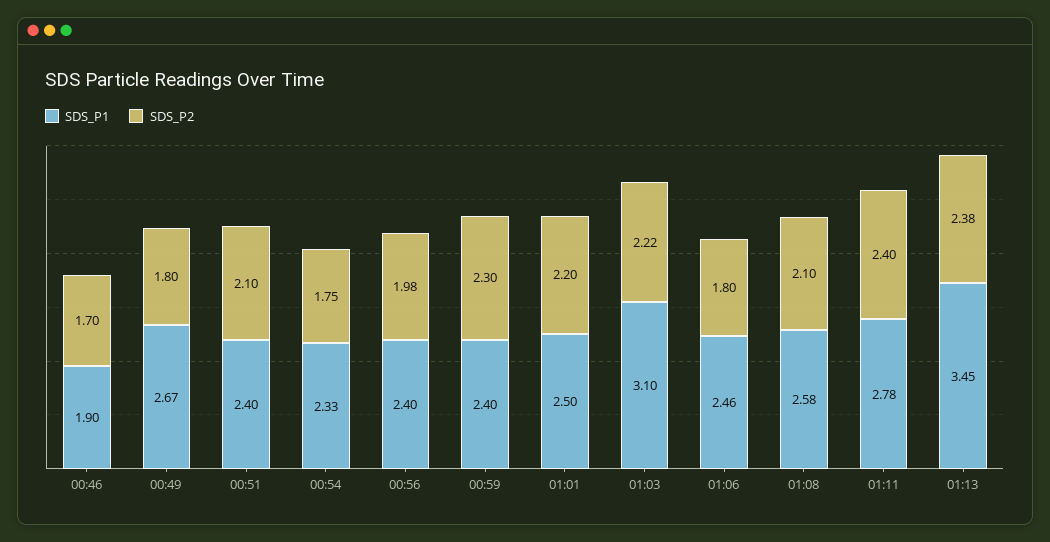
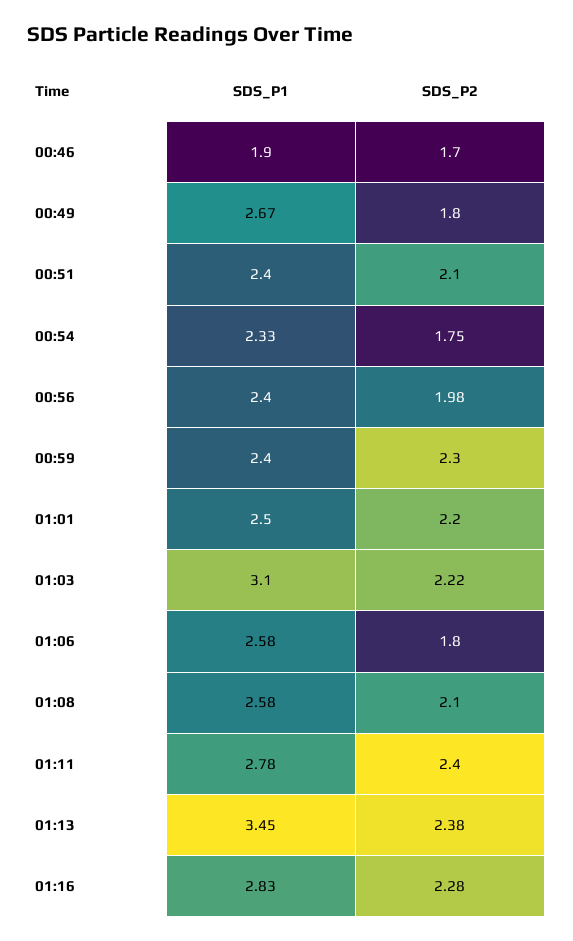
SDS_P1, 01:06: 2.46 -> 2.58
SDS_P1, 01:16: none -> 2.83
SDS_P2, 01:16: none -> 2.28

